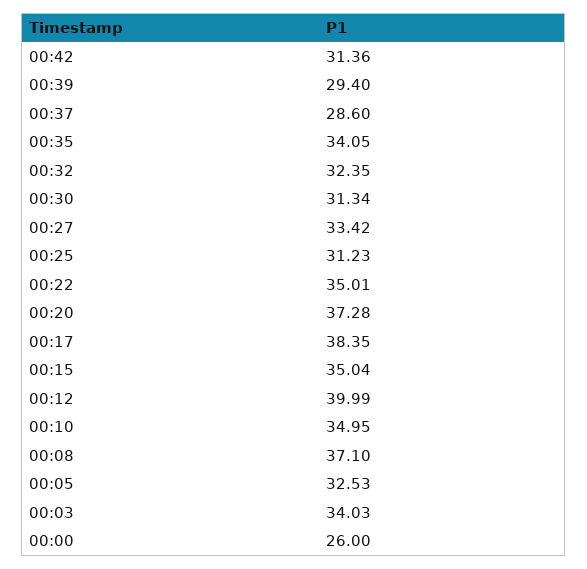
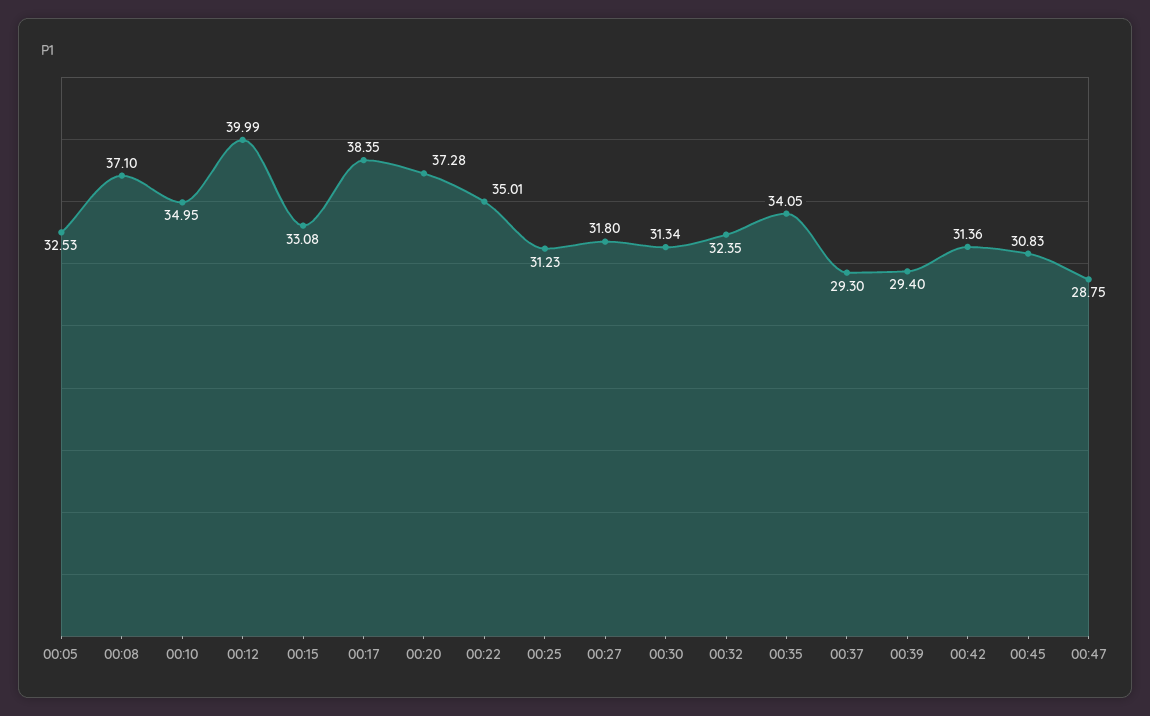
00:37: 28.6 -> 29.3
00:27: 33.42 -> 31.8
00:15: 35.04 -> 33.08
00:03: 34.03 -> none
00:00: 26 -> none
00:45: none -> 30.83
00:47: none -> 28.75

